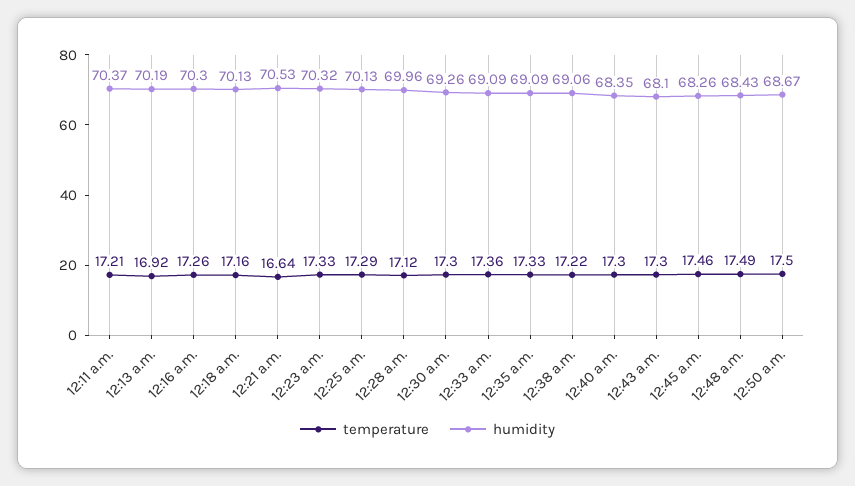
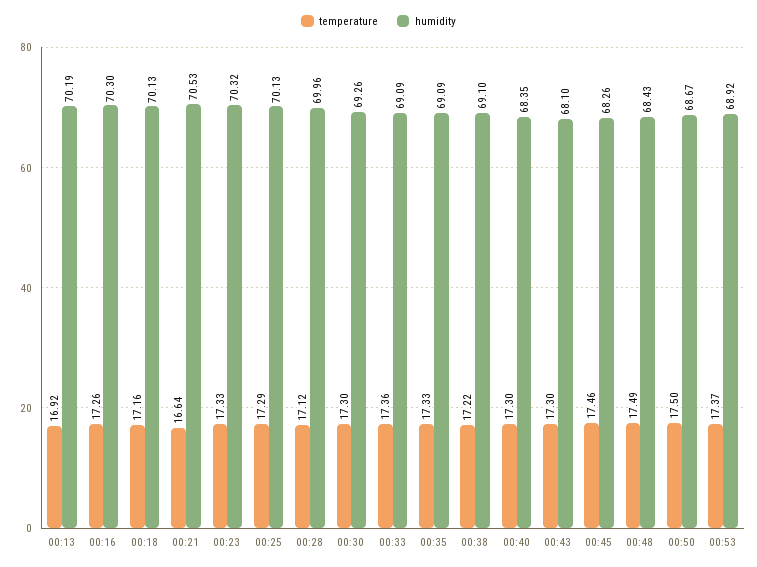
temperature, 12:11 a.m.: 17.21 -> none
humidity, 12:11 a.m.: 70.37 -> none
humidity, 12:38 a.m.: 69.06 -> 69.1
temperature, 00:53: none -> 17.37
humidity, 00:53: none -> 68.92

